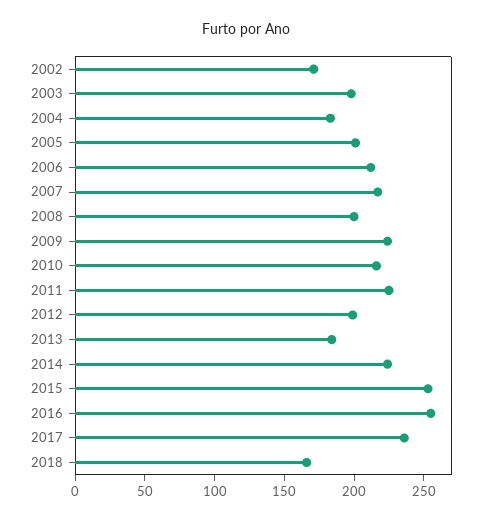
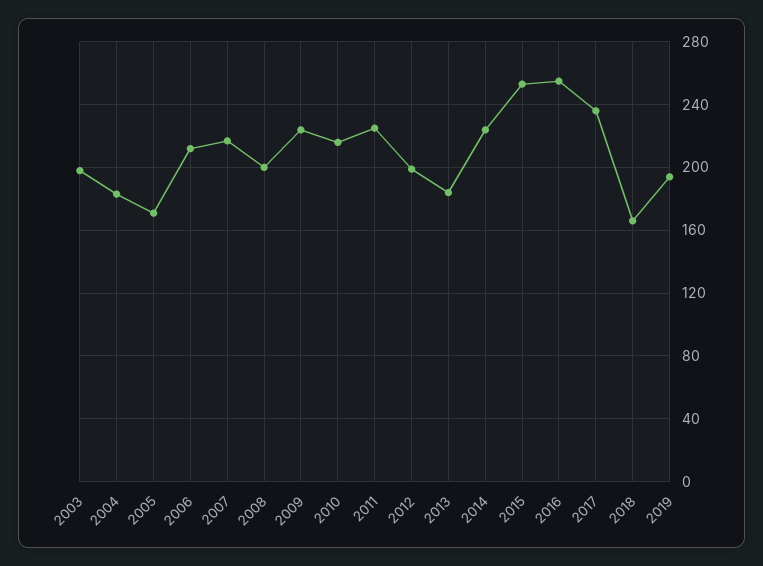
2002: 170 -> none
2005: 200 -> 170
2019: none -> 195

